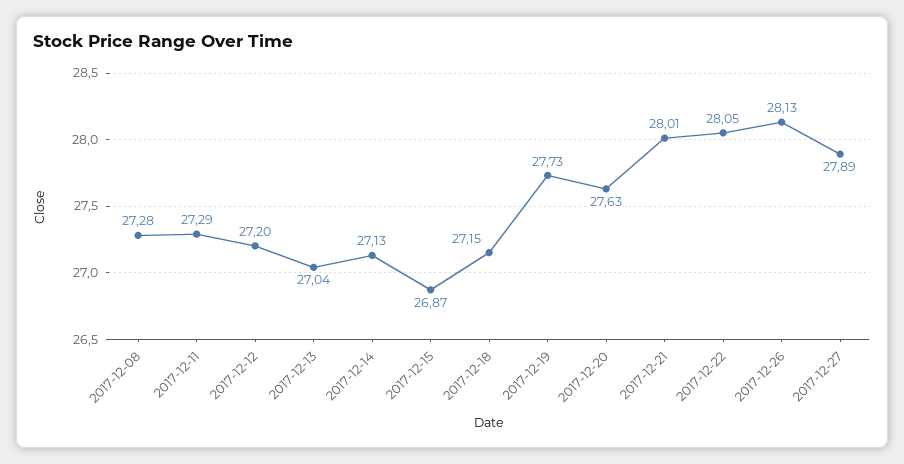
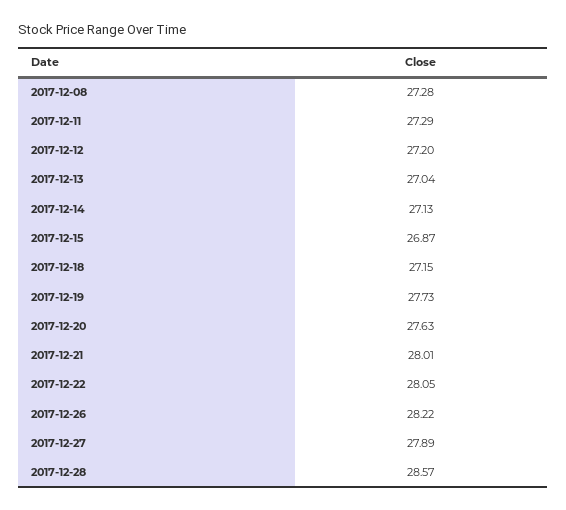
2017-12-26: 28.13 -> 28.22
2017-12-28: none -> 28.57

